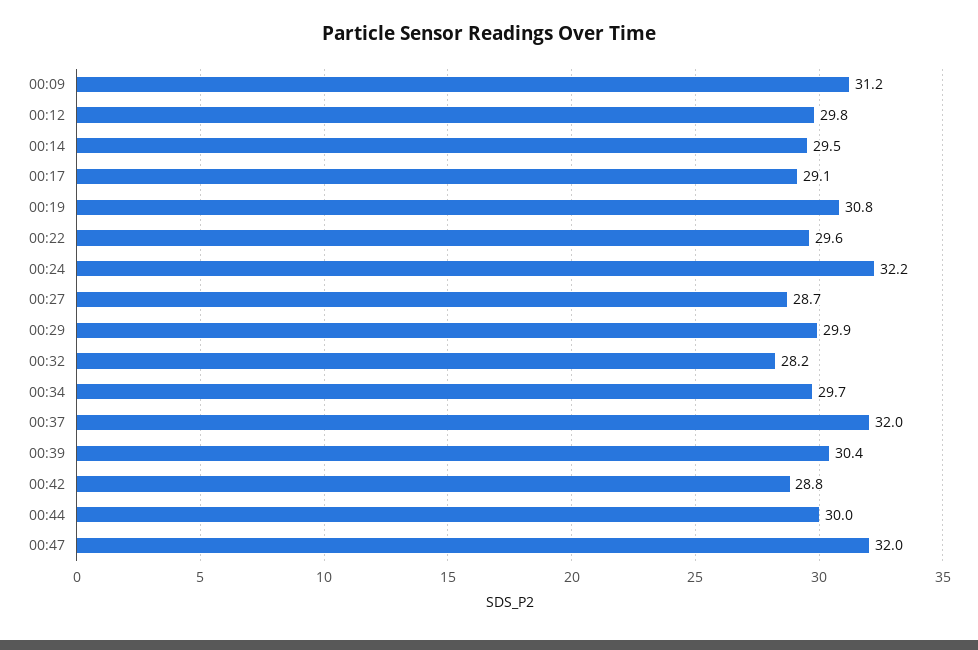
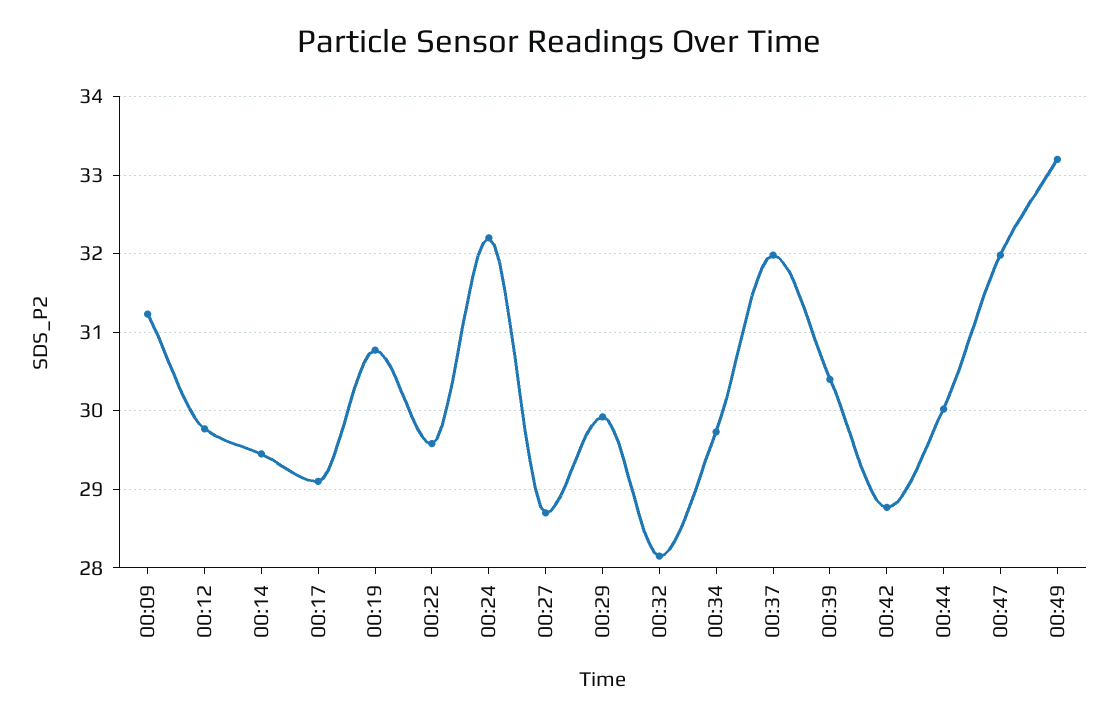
00:49: none -> 33.2

